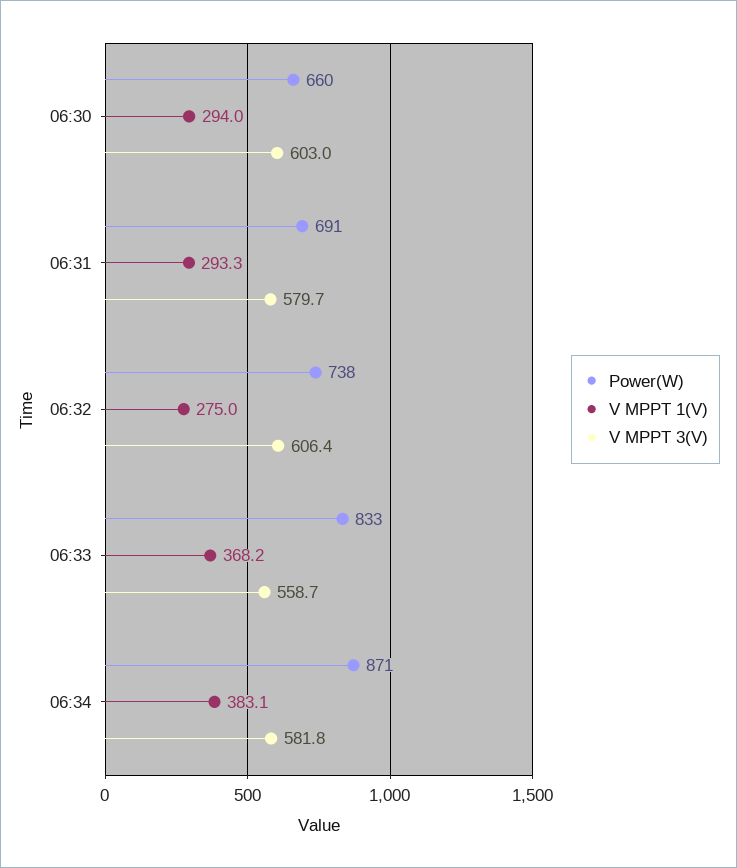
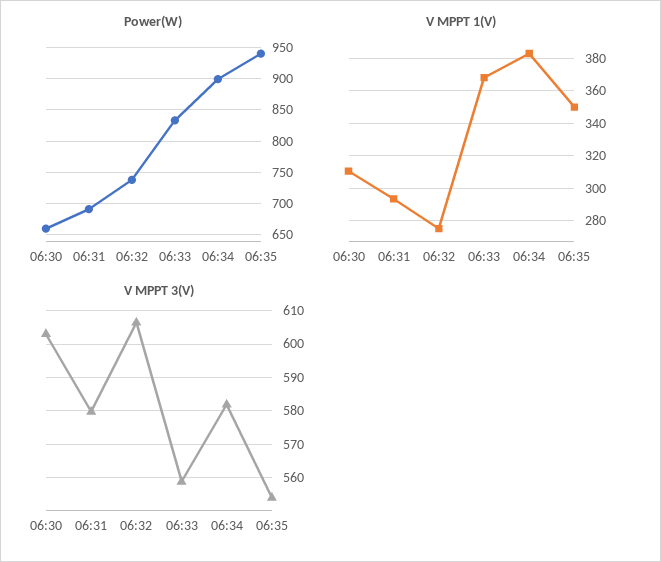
V MPPT 1(V), 06:30: 294 -> 310
Power(W), 06:34: 871 -> 900
Power(W), 06:35: none -> 940
V MPPT 1(V), 06:35: none -> 350
V MPPT 3(V), 06:35: none -> 554

